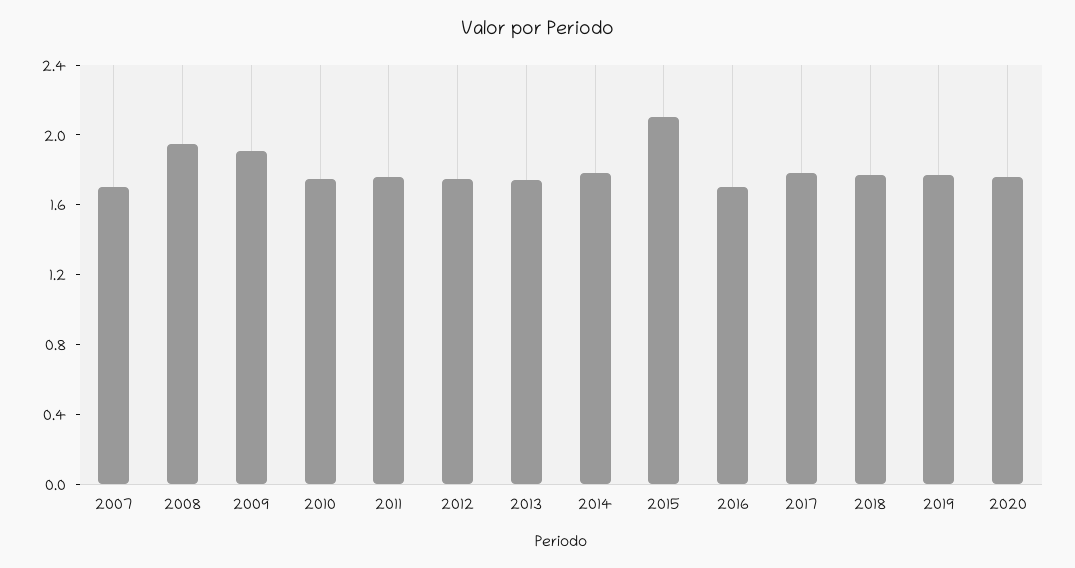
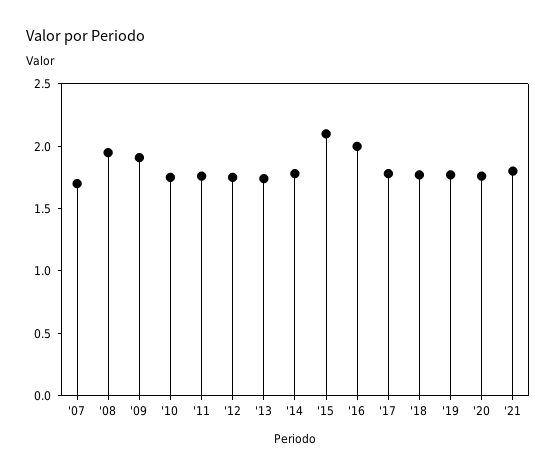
2016: 1.7 -> 2
'21: none -> 1.8

